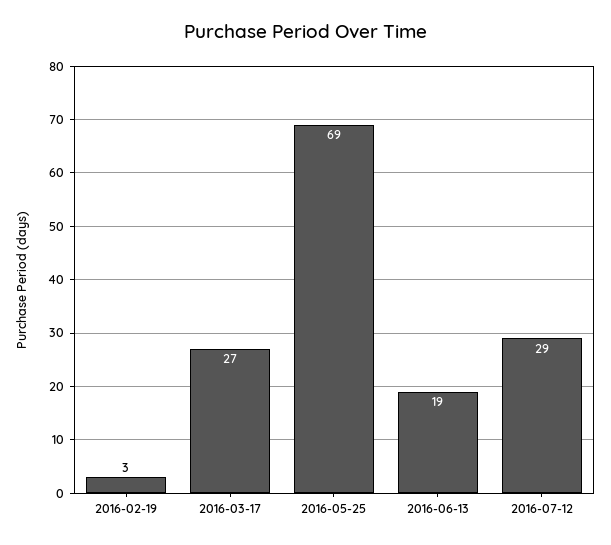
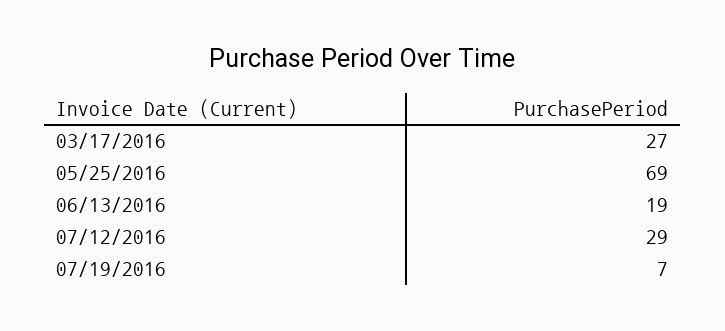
2016-02-19: 3 -> none
07/19/2016: none -> 7

